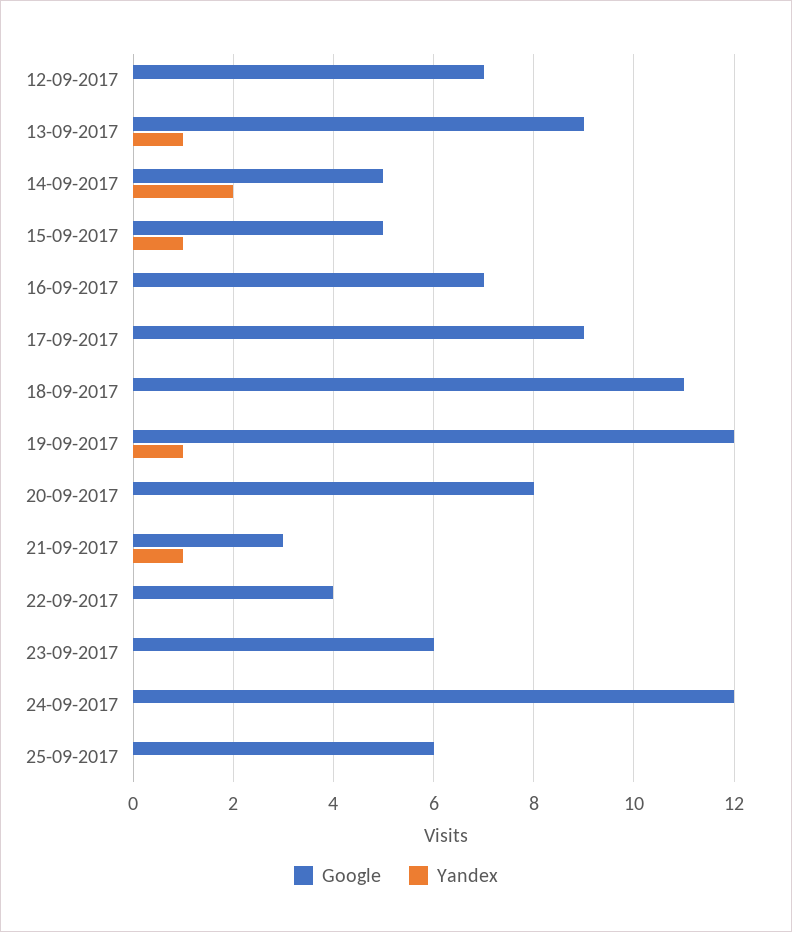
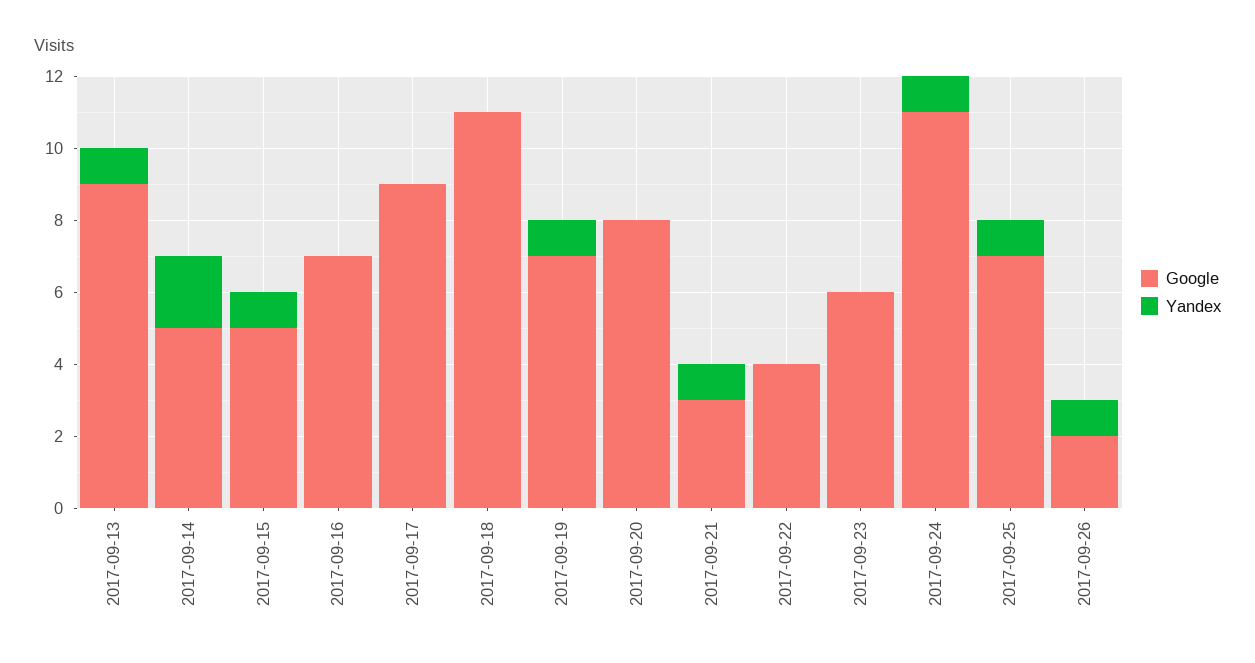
Google, 12-09-2017: 7 -> none
Yandex, 12-09-2017: 0 -> none
Google, 19-09-2017: 12 -> 7
Google, 24-09-2017: 12 -> 11
Yandex, 24-09-2017: 0 -> 1
Google, 25-09-2017: 6 -> 7
Yandex, 25-09-2017: 0 -> 1
Google, 2017-09-26: none -> 2
Yandex, 2017-09-26: none -> 1

